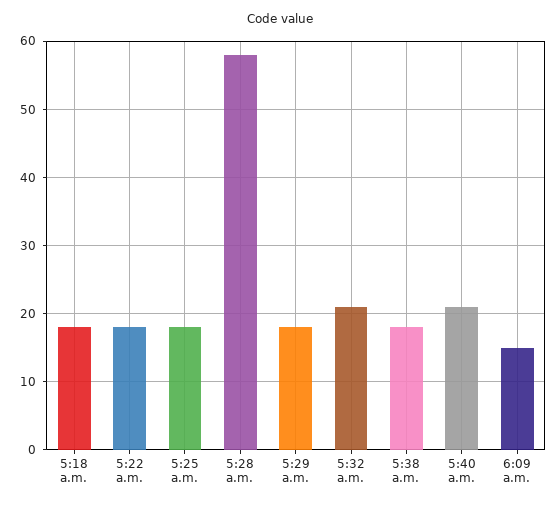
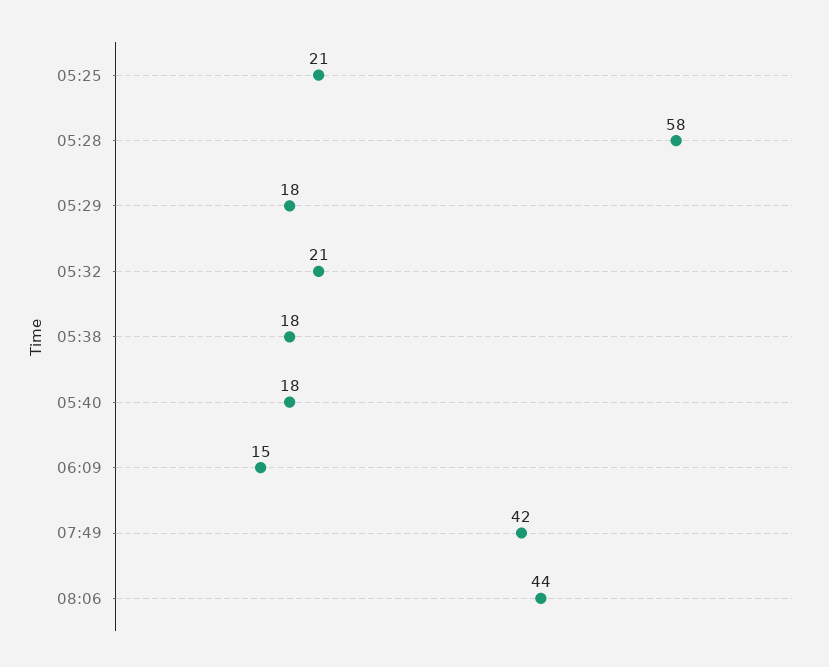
5:18 a.m.: 18 -> none
5:22 a.m.: 18 -> none
5:25 a.m.: 18 -> 21
5:40 a.m.: 21 -> 18
07:49: none -> 42
08:06: none -> 44

